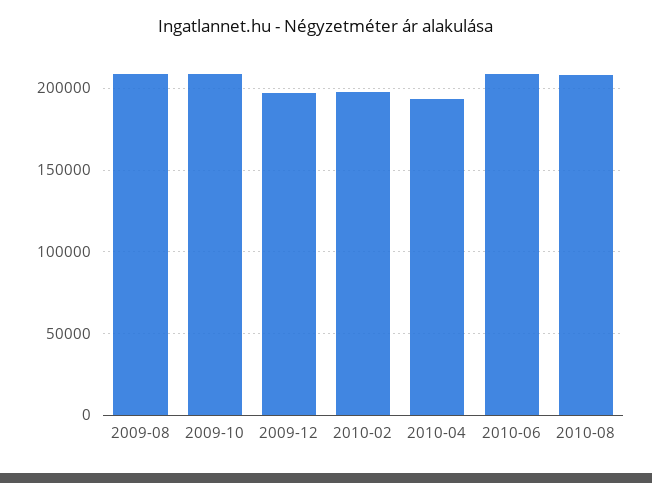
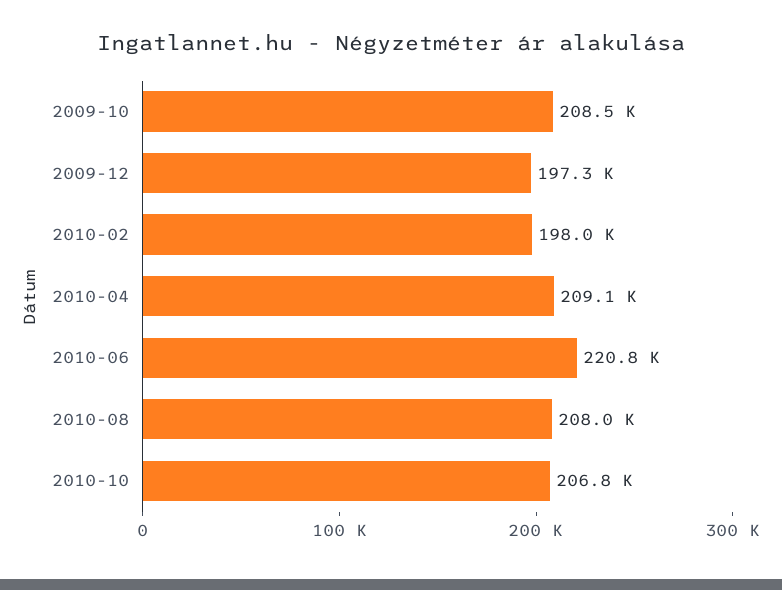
2009-08: 210000 -> none
2010-04: 195000 -> 209100
2010-06: 210000 -> 220800
2010-10: none -> 206800

